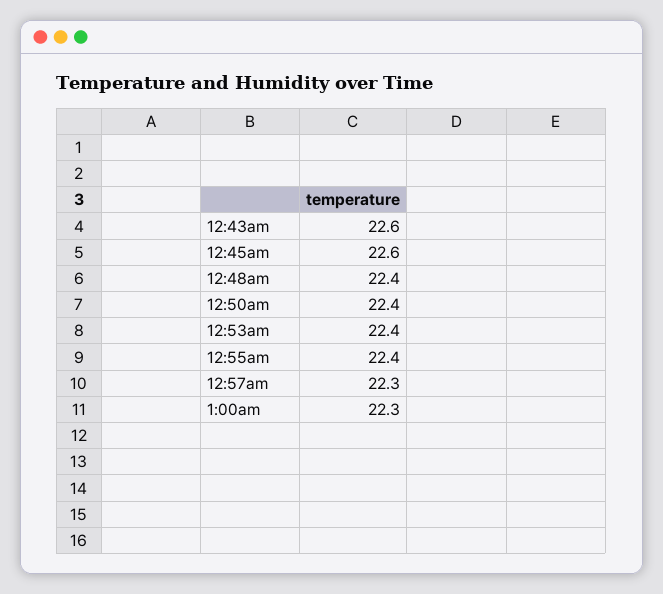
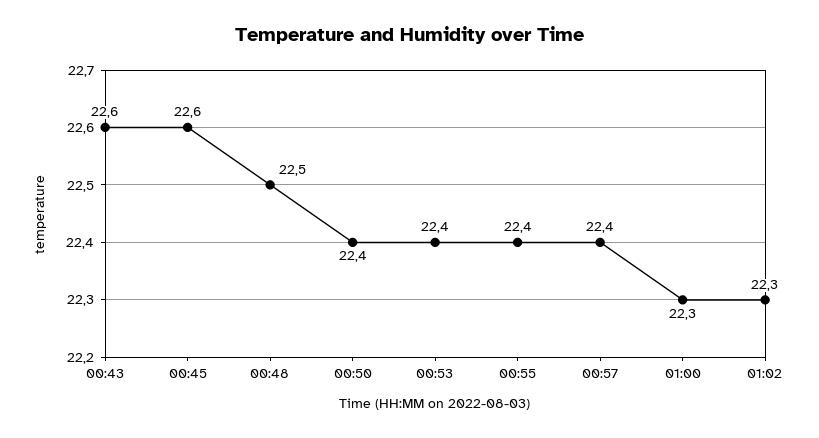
12:48am: 22.4 -> 22.5
12:57am: 22.3 -> 22.4
01:02: none -> 22.3

